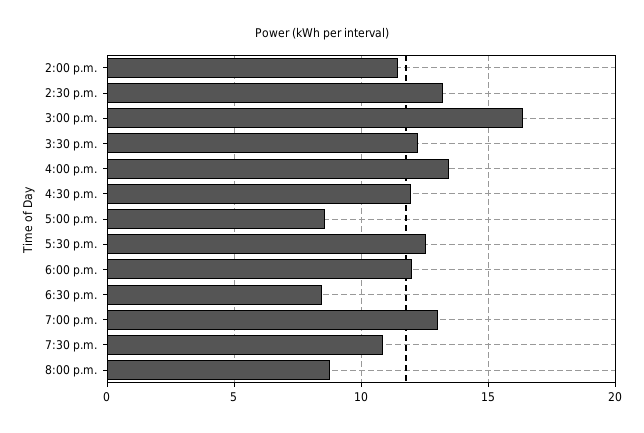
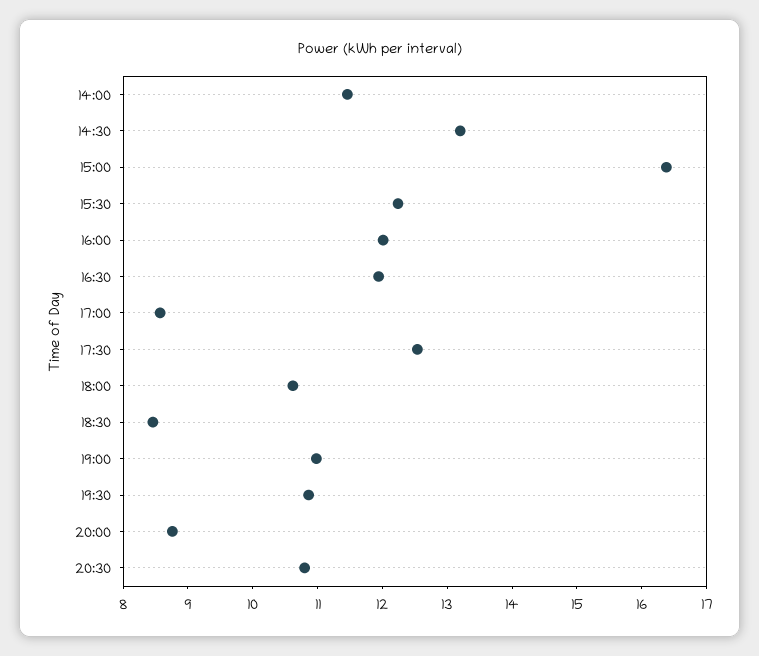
4:00 p.m.: 13.5 -> 12
6:00 p.m.: 12 -> 10.6
7:00 p.m.: 13 -> 11
20:30: none -> 10.8

